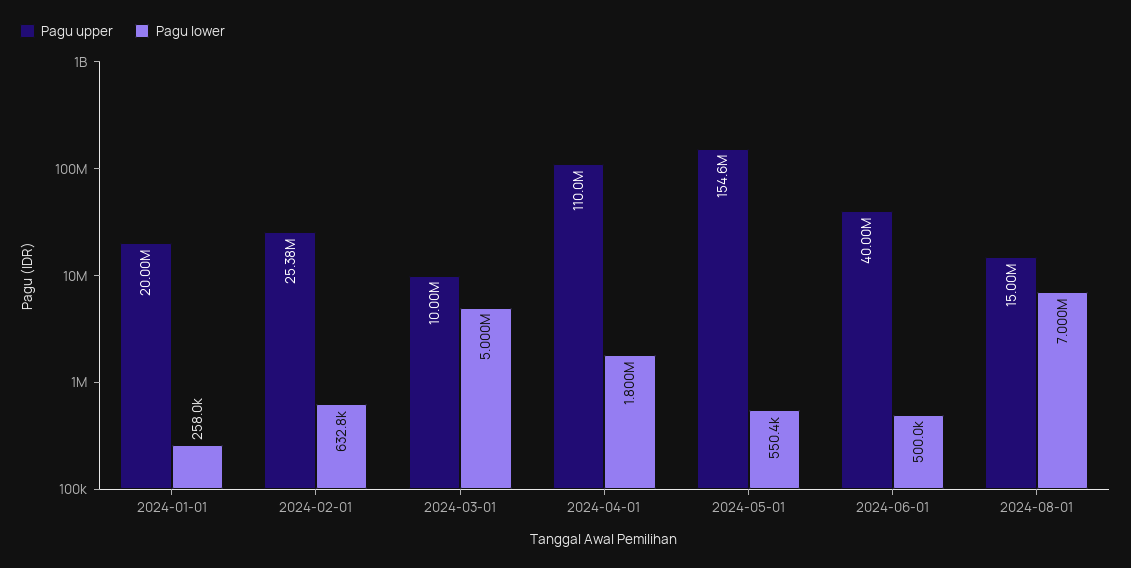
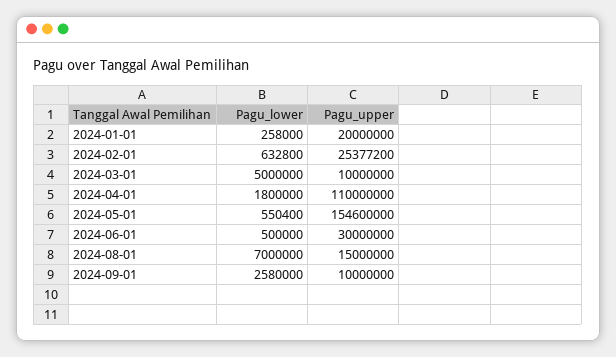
Pagu upper, 2024-06-01: 40000000 -> 30000000
Pagu lower, 2024-09-01: none -> 2580000
Pagu upper, 2024-09-01: none -> 10000000

